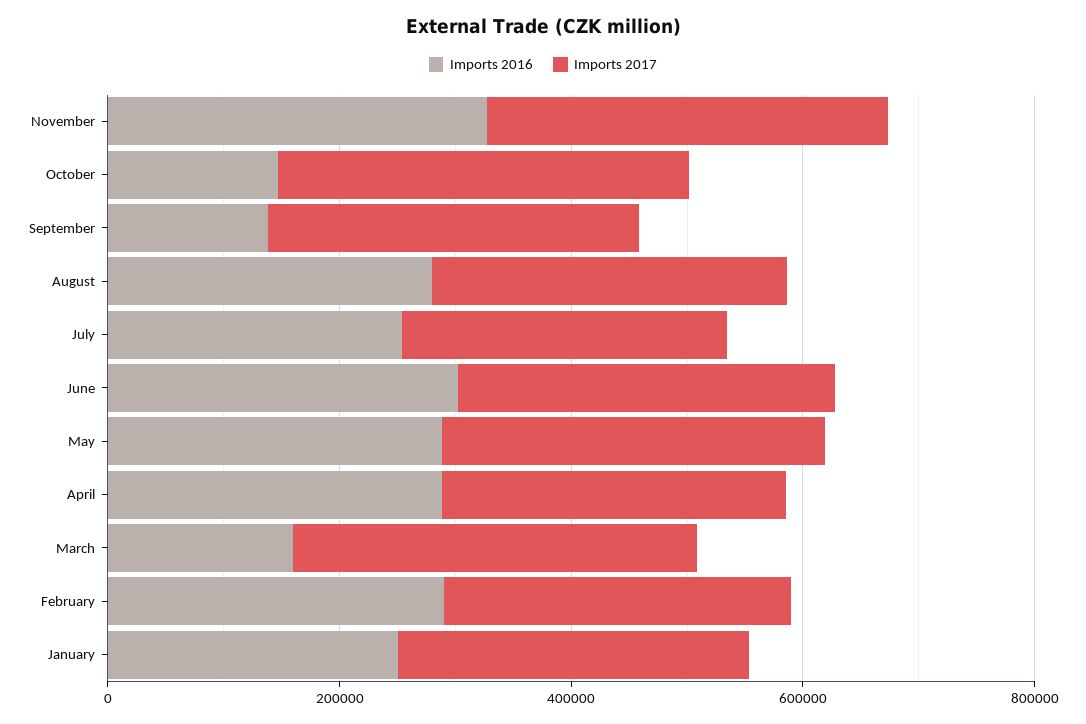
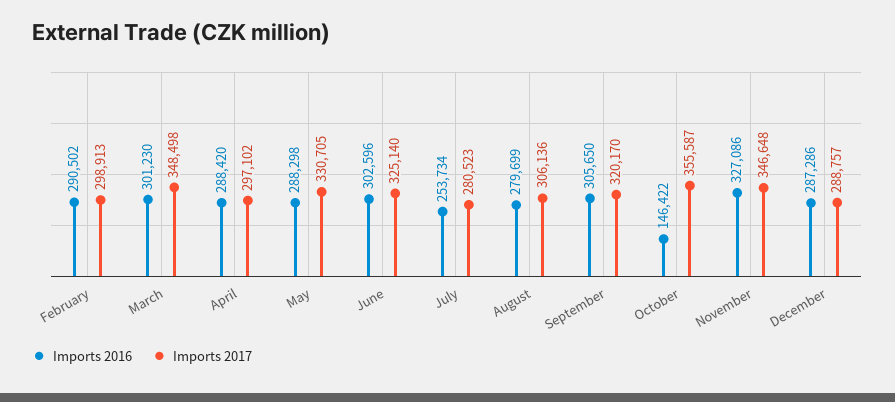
Imports 2016, September: 150000 -> 305650
Imports 2016, March: 150000 -> 301230
Imports 2016, January: 250000 -> none
Imports 2017, January: 300000 -> none
Imports 2016, December: none -> 287286
Imports 2017, December: none -> 288757

